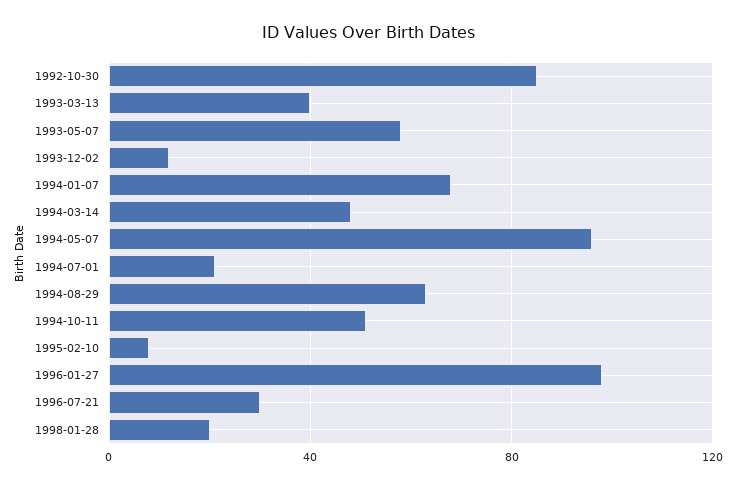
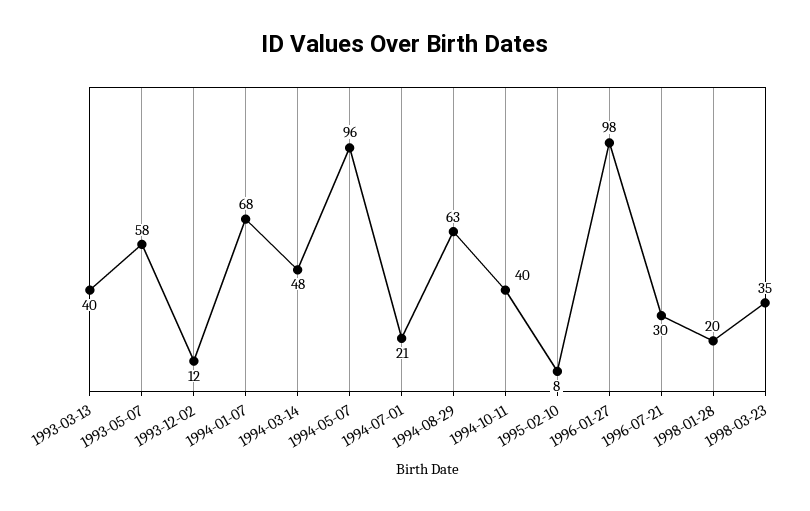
1992-10-30: 85 -> none
1994-10-11: 50 -> 40
1998-03-23: none -> 35

